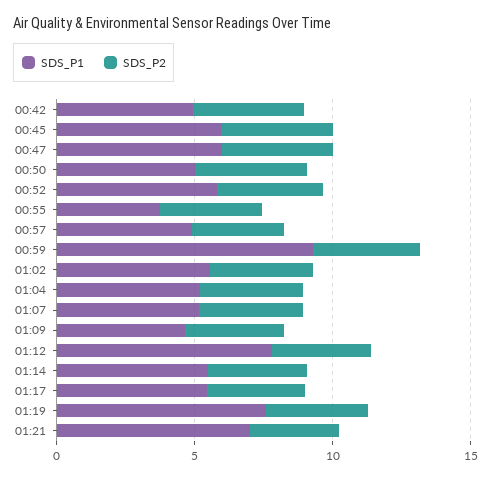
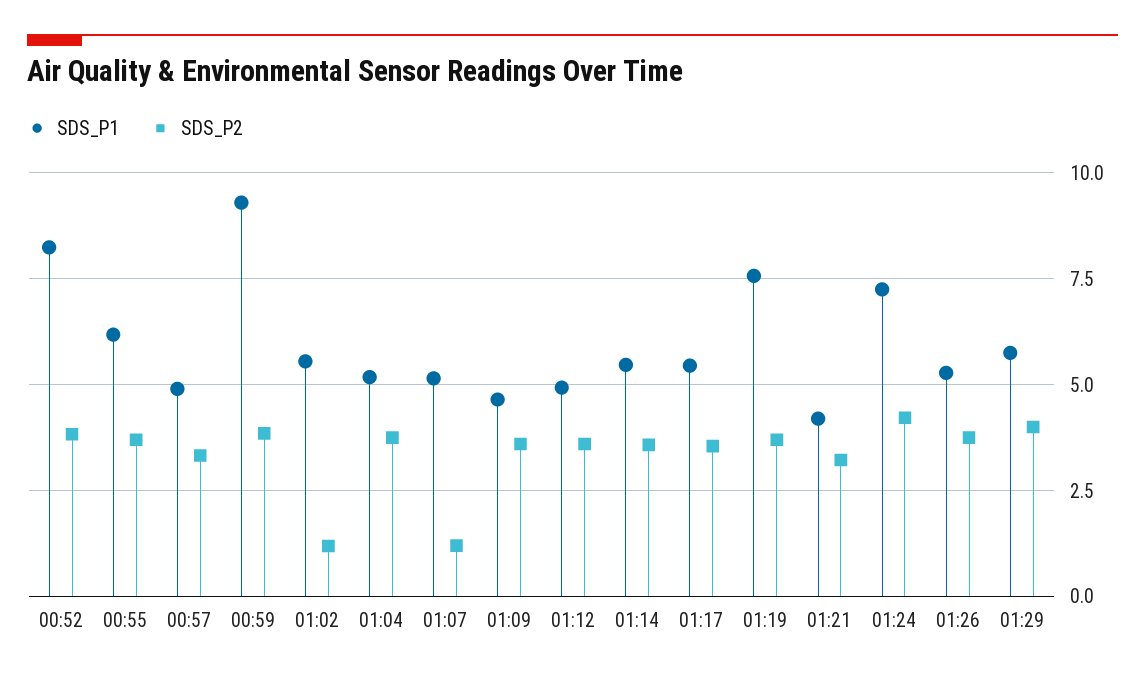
SDS_P1, 00:42: 5 -> none
SDS_P2, 00:42: 4 -> none
SDS_P1, 00:45: 6 -> none
SDS_P2, 00:45: 4 -> none
SDS_P1, 00:47: 6 -> none
SDS_P2, 00:47: 4 -> none
SDS_P1, 00:50: 5 -> none
SDS_P2, 00:50: 4 -> none
SDS_P1, 00:52: 6 -> 8.25
SDS_P1, 00:55: 4 -> 6.25
SDS_P2, 01:02: 4 -> 1.25
SDS_P2, 01:07: 4 -> 1.25
SDS_P1, 01:12: 8 -> 5
SDS_P1, 01:21: 7 -> 4.25
SDS_P1, 01:24: none -> 7.25
SDS_P2, 01:24: none -> 4.25
SDS_P1, 01:26: none -> 5.25
SDS_P2, 01:26: none -> 3.75
SDS_P1, 01:29: none -> 5.75
SDS_P2, 01:29: none -> 4

